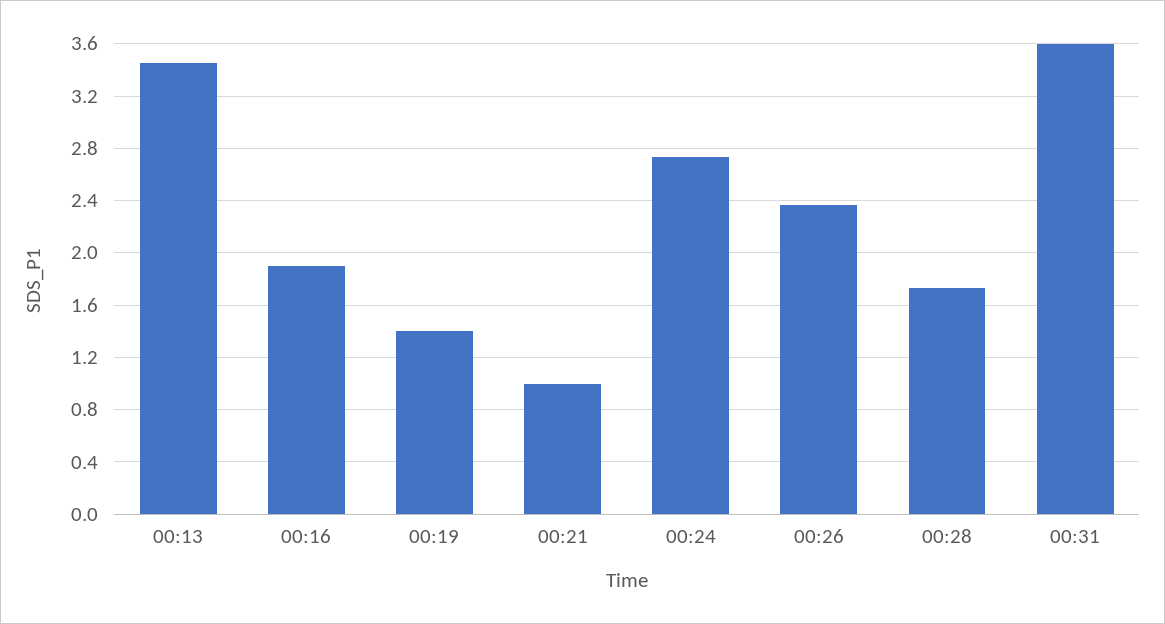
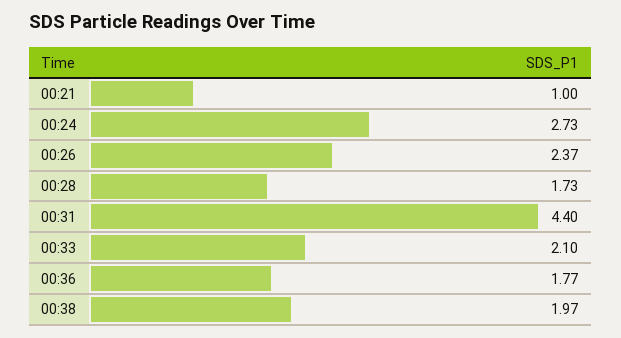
00:13: 3.45 -> none
00:16: 1.9 -> none
00:19: 1.4 -> none
00:31: 3.6 -> 4.4
00:33: none -> 2.1
00:36: none -> 1.77
00:38: none -> 1.97

